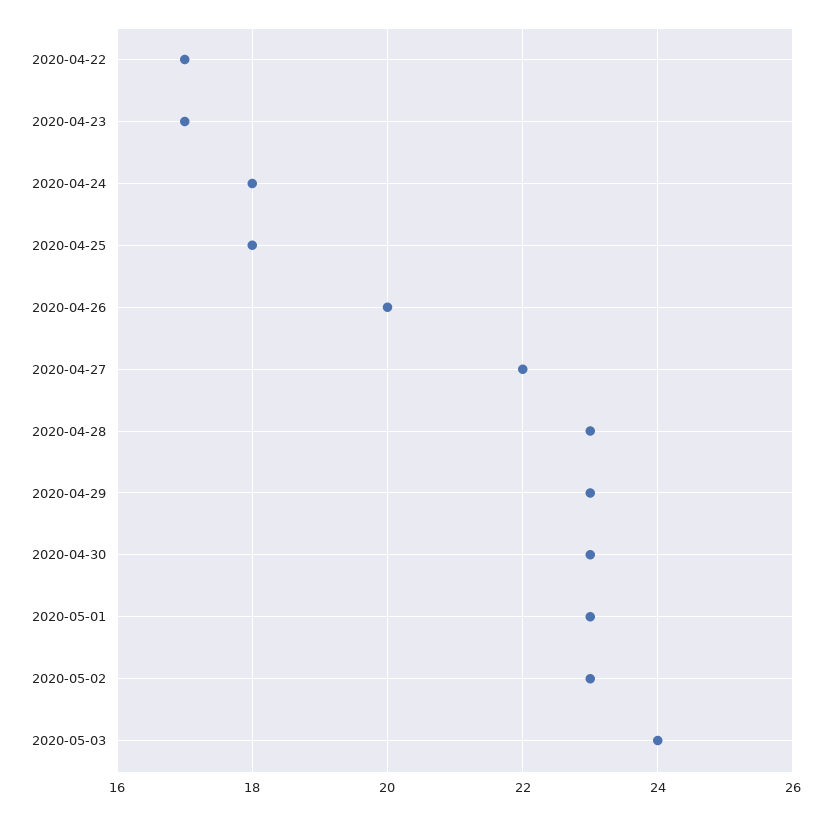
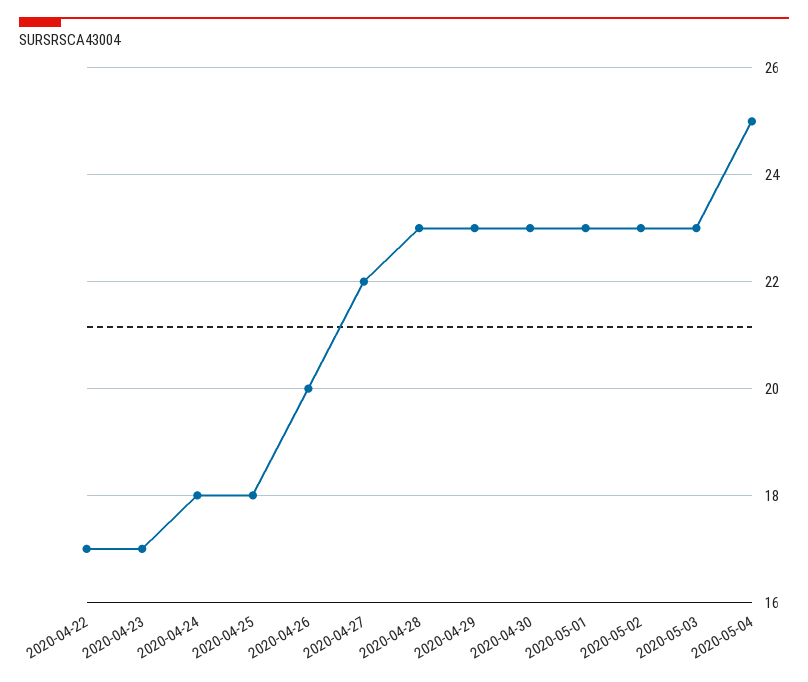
2020-05-03: 24 -> 23
2020-05-04: none -> 25

